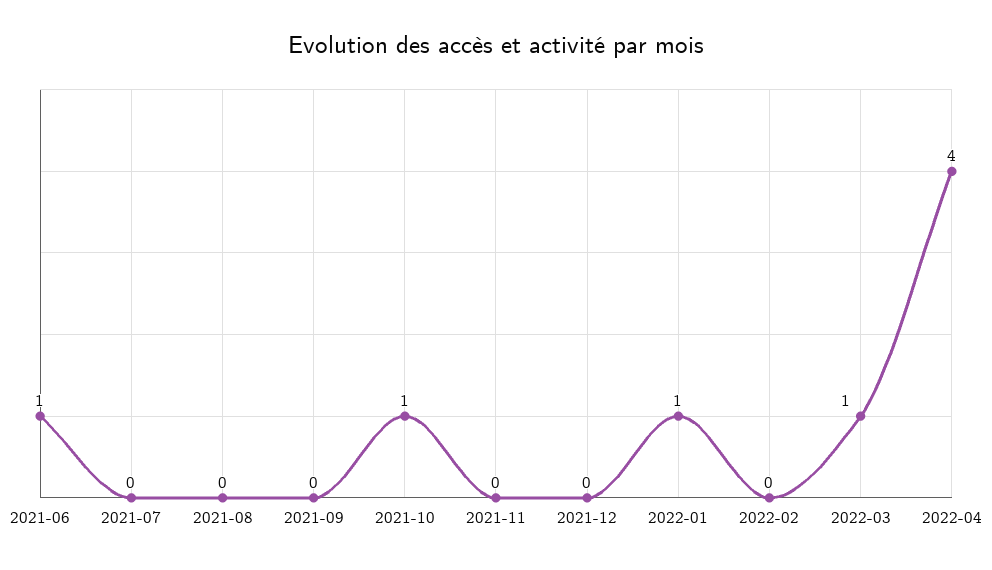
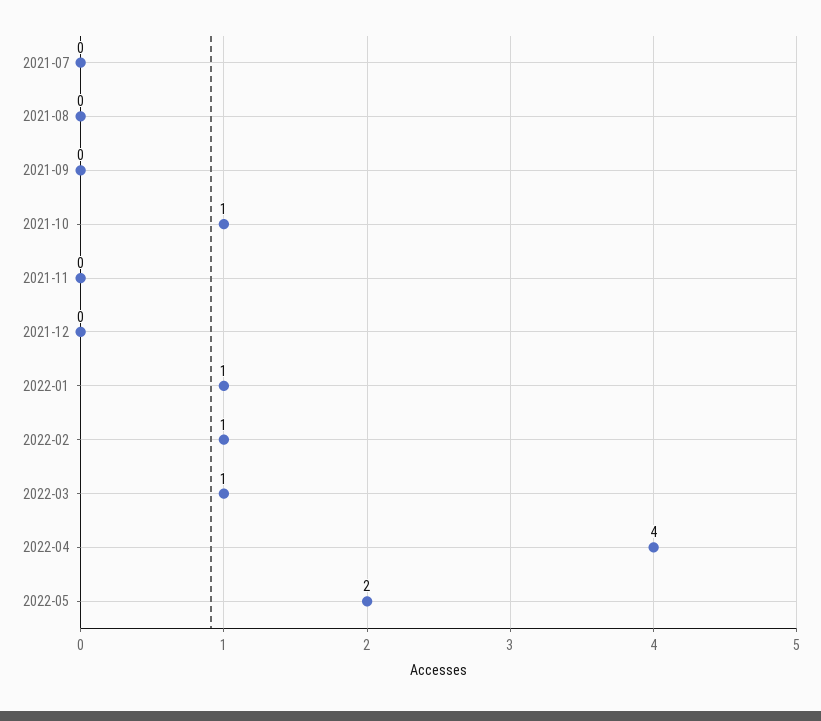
2021-06: 1 -> none
2022-02: 0 -> 1
2022-05: none -> 2

